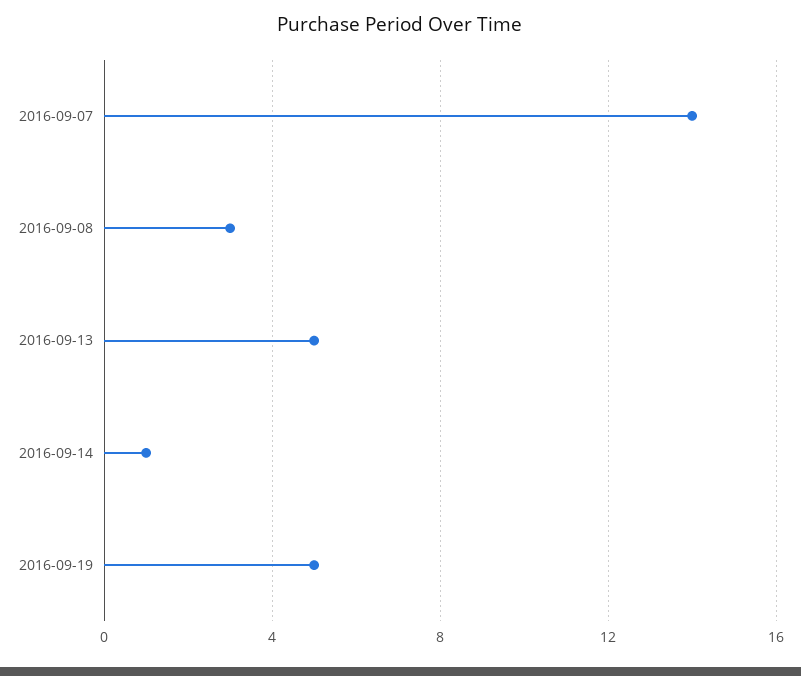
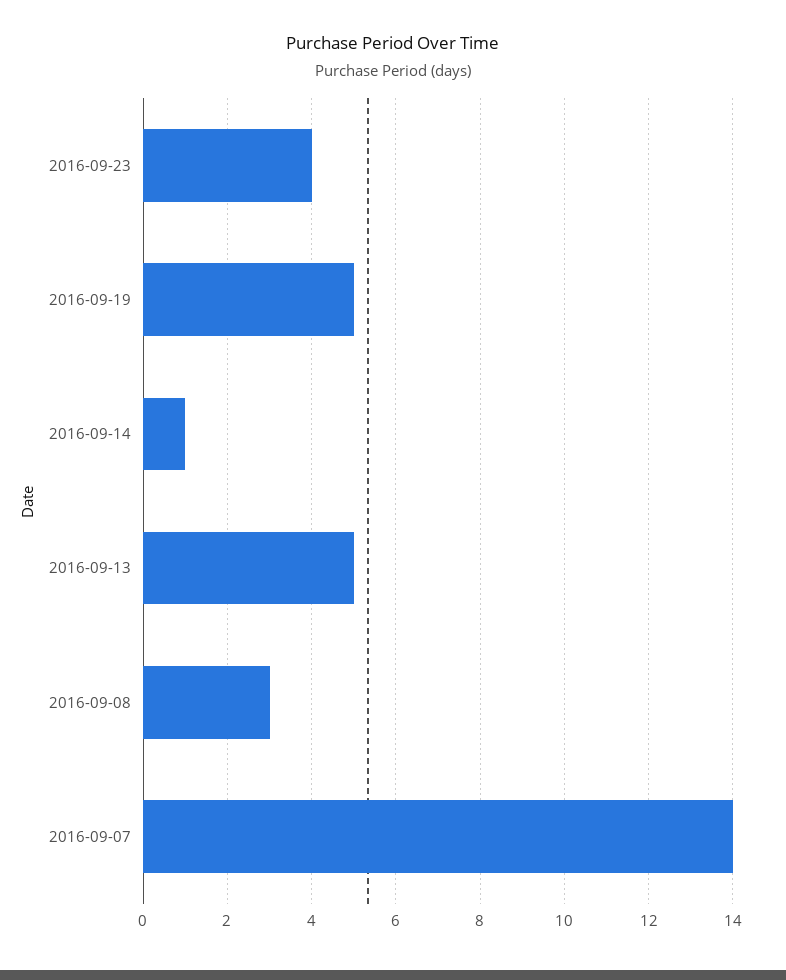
2016-09-23: none -> 4

